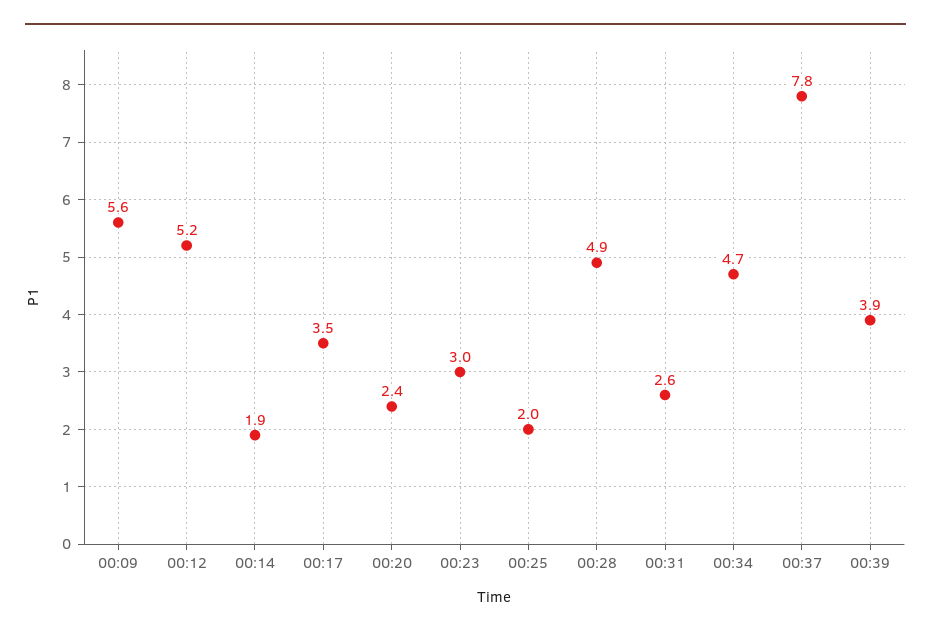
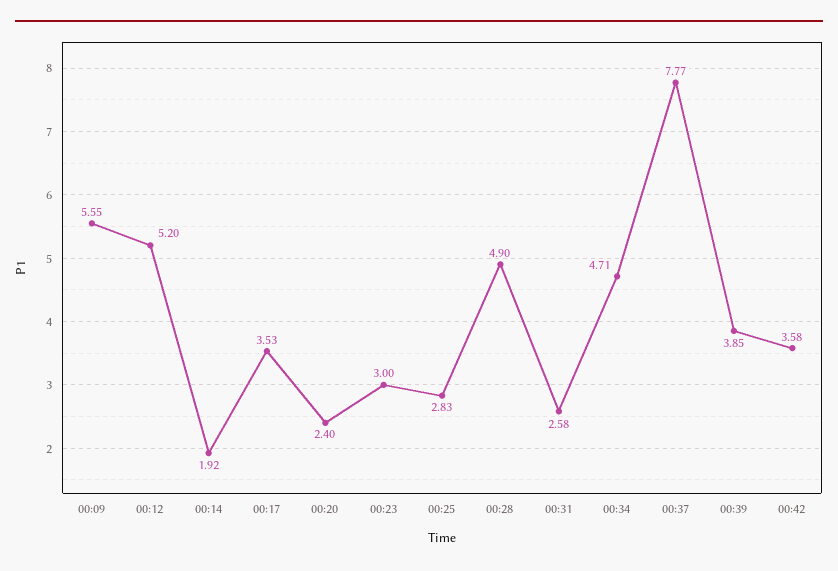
00:25: 2 -> 2.83
00:42: none -> 3.58

